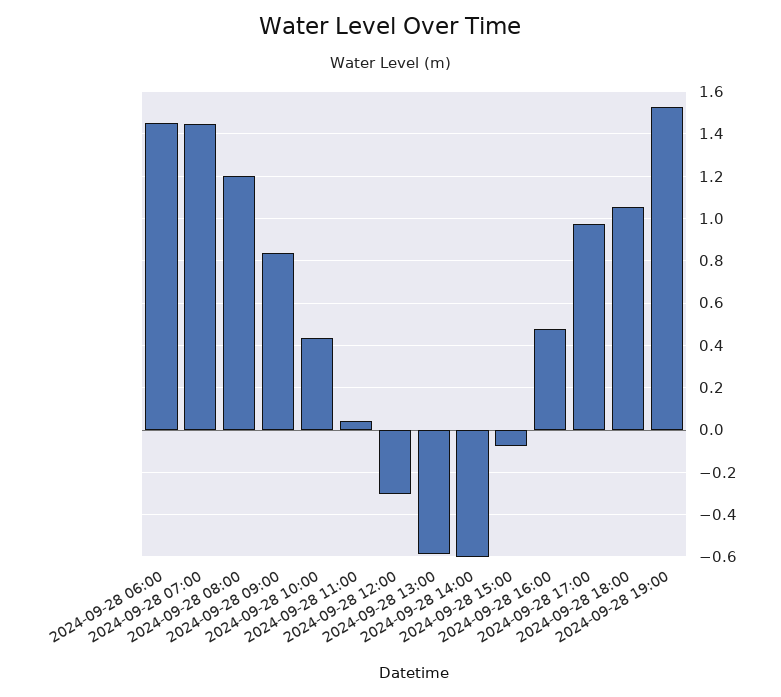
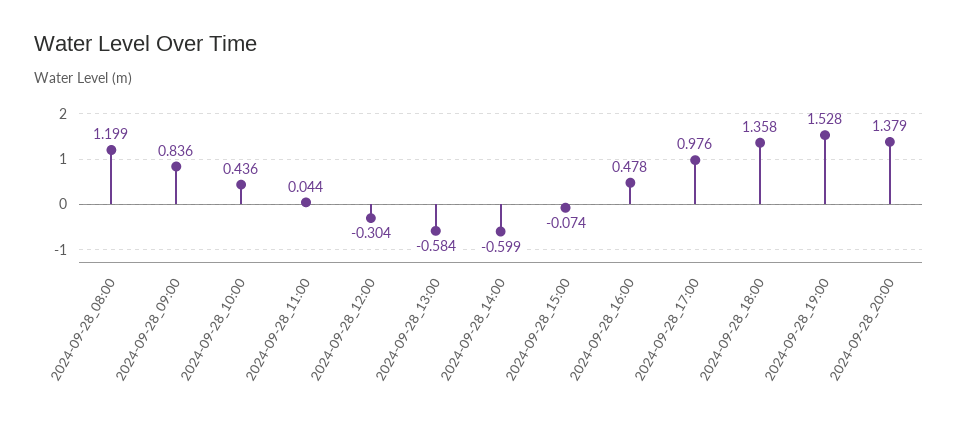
2024-09-28 06:00: 1.45 -> none
2024-09-28 07:00: 1.45 -> none
2024-09-28 18:00: 1.05 -> 1.358
2024-09-28_20:00: none -> 1.379

